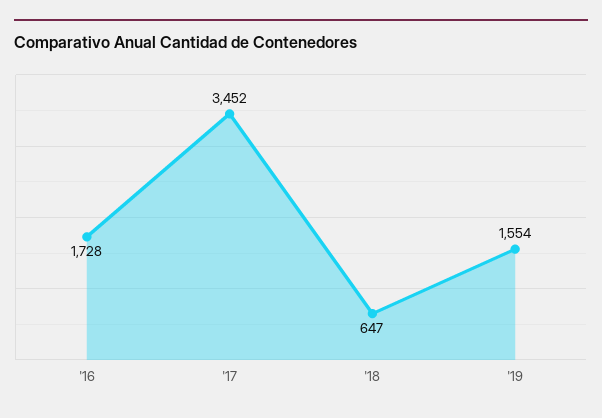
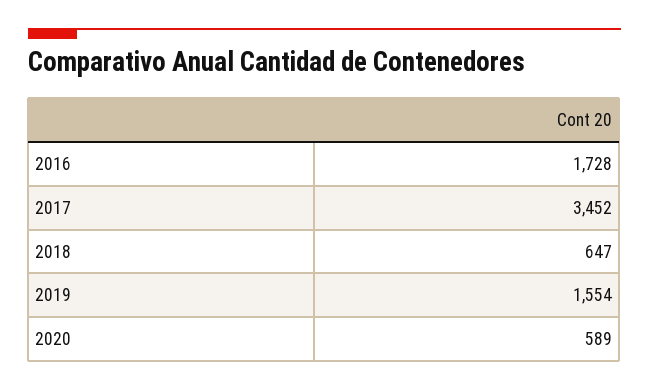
2020: none -> 589

